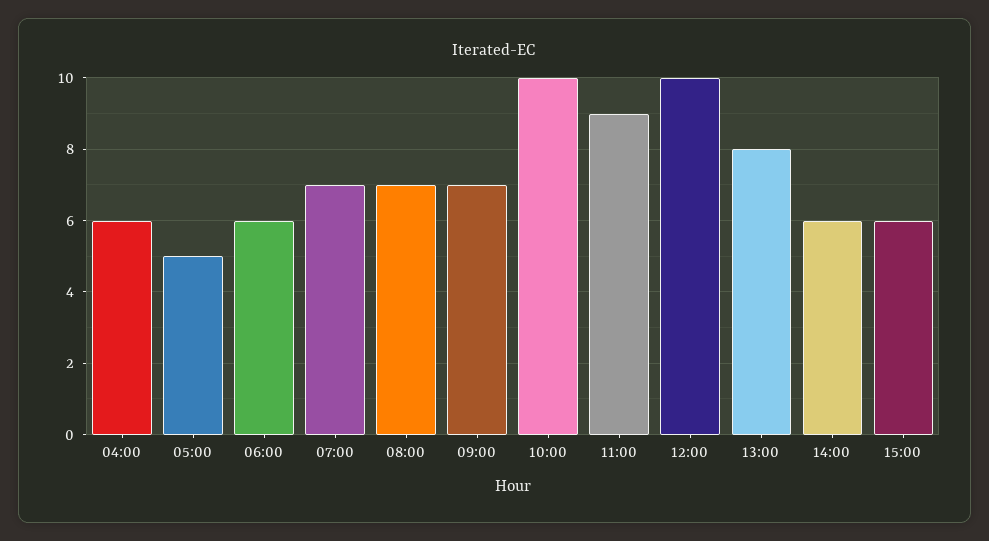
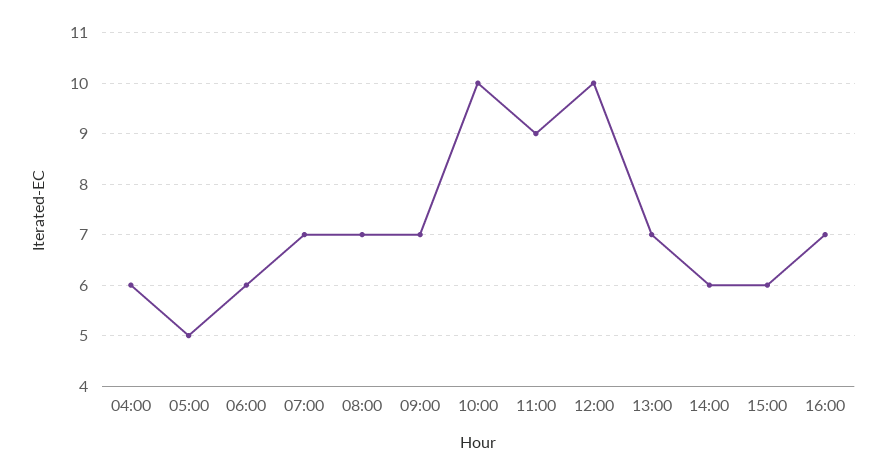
13:00: 8 -> 7
16:00: none -> 7

